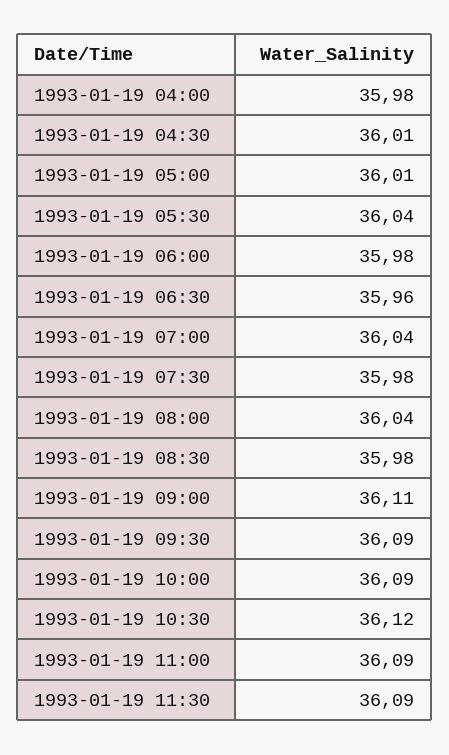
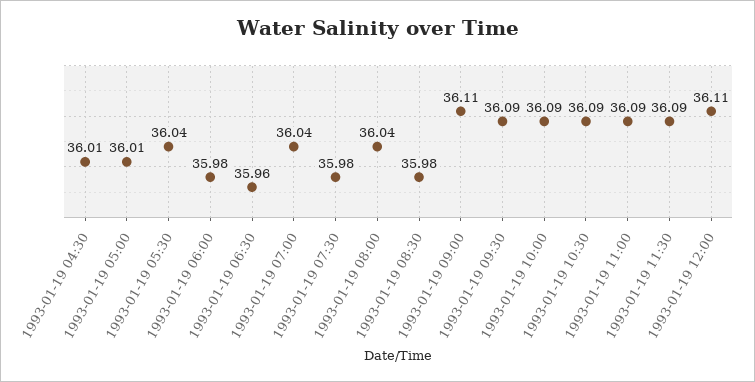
1993-01-19 04:00: 35.98 -> none
1993-01-19 10:30: 36.12 -> 36.09
1993-01-19 12:00: none -> 36.11

